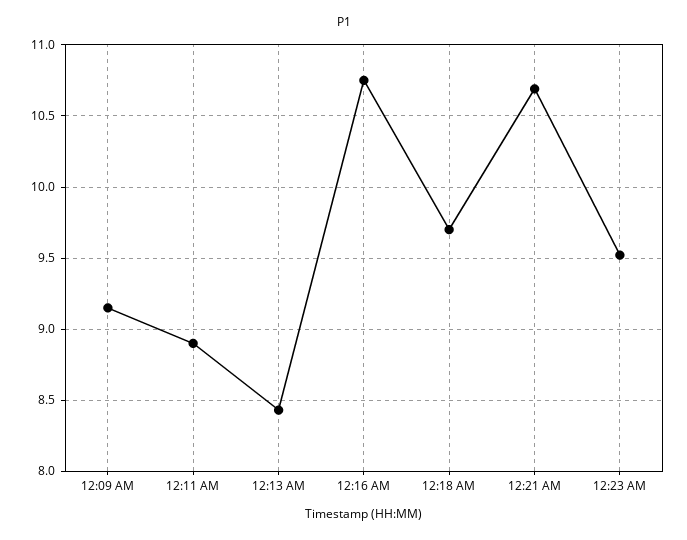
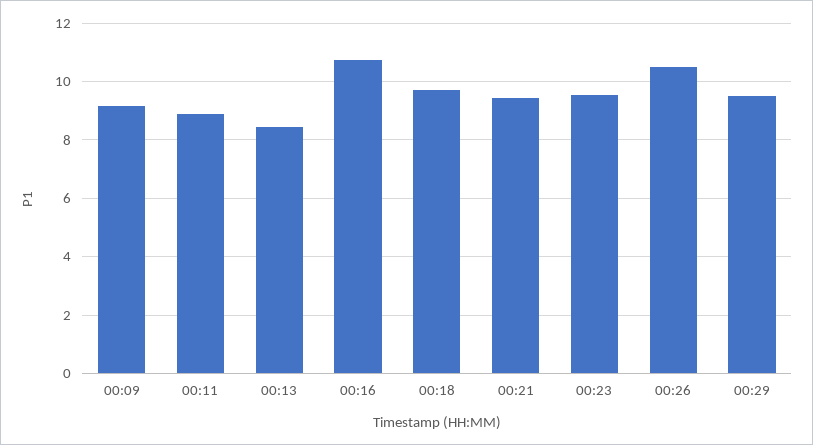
12:21 AM: 10.7 -> 9.5
00:26: none -> 10.5
00:29: none -> 9.5

